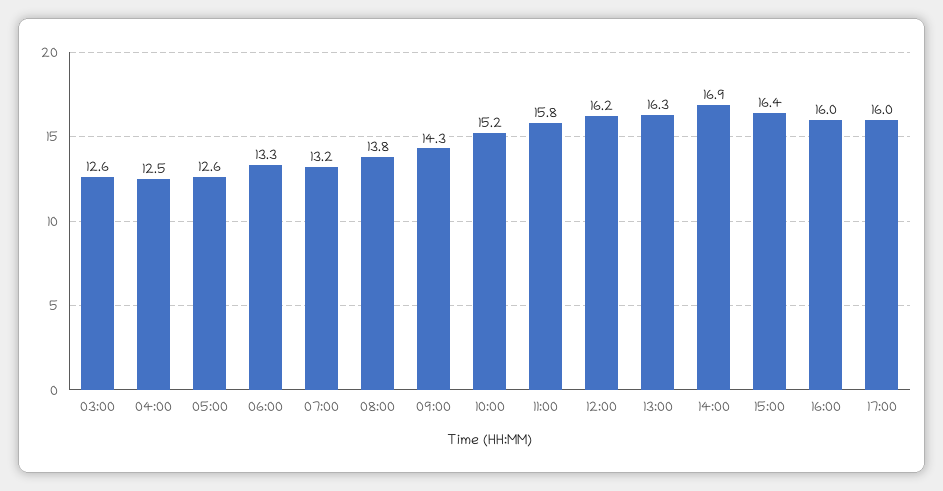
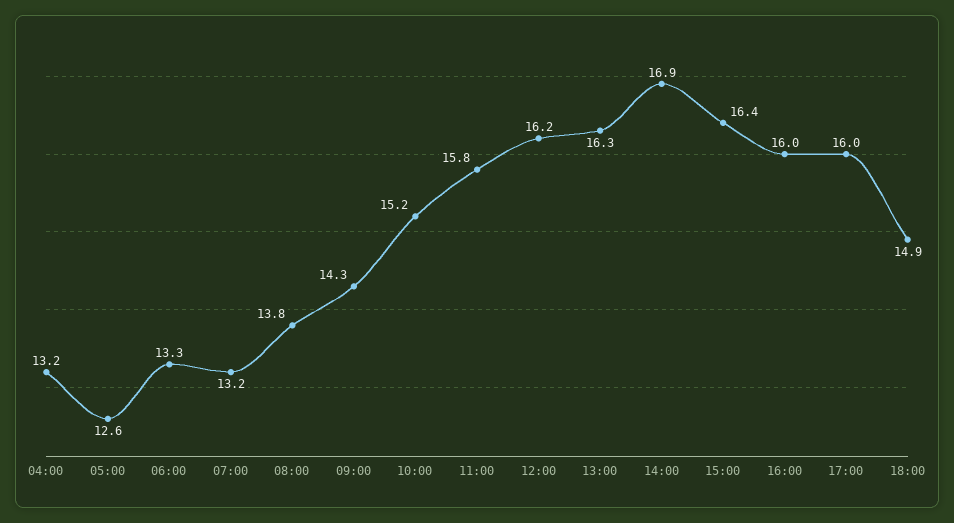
03:00: 12.6 -> none
04:00: 12.5 -> 13.2
18:00: none -> 14.9

